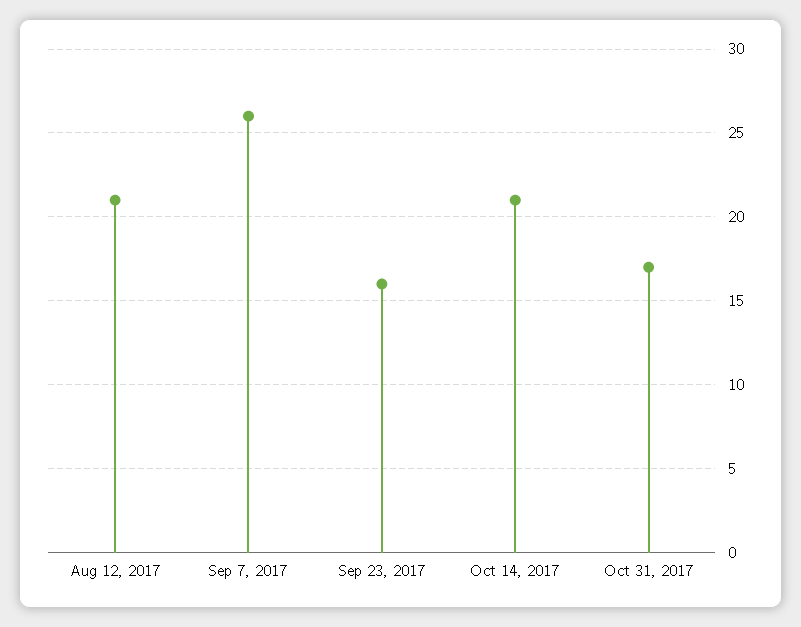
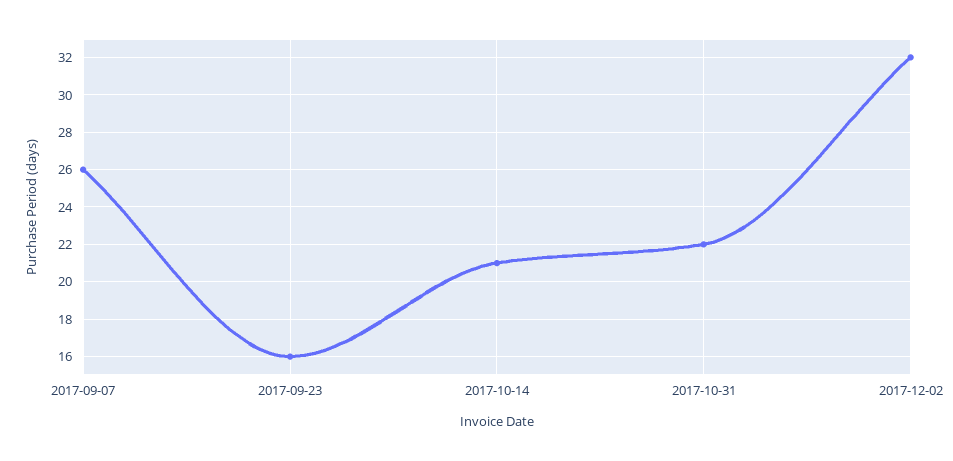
Aug 12, 2017: 21 -> none
Oct 31, 2017: 17 -> 22
2017-12-02: none -> 32

